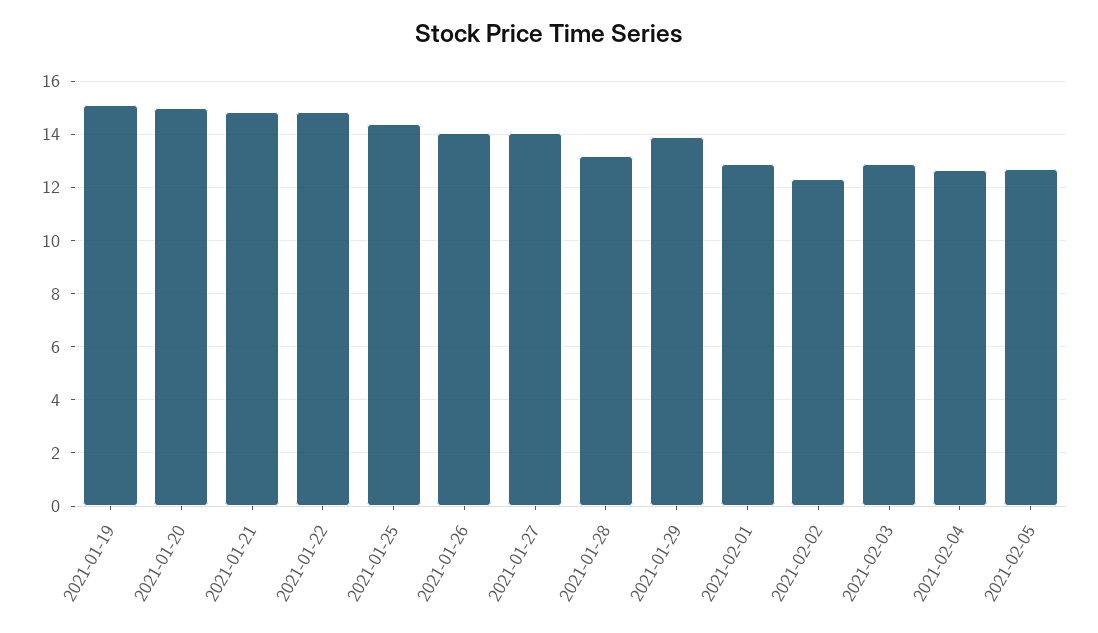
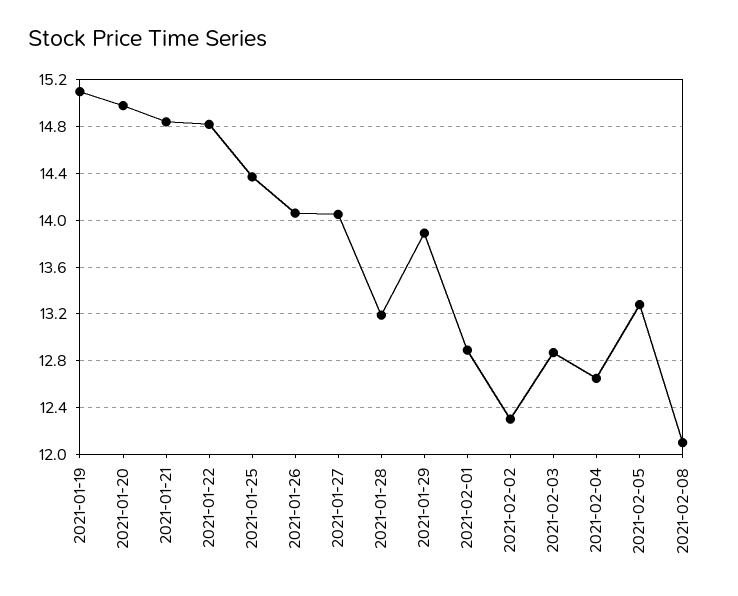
2021-02-05: 12.75 -> 13.3
2021-02-08: none -> 12.1

